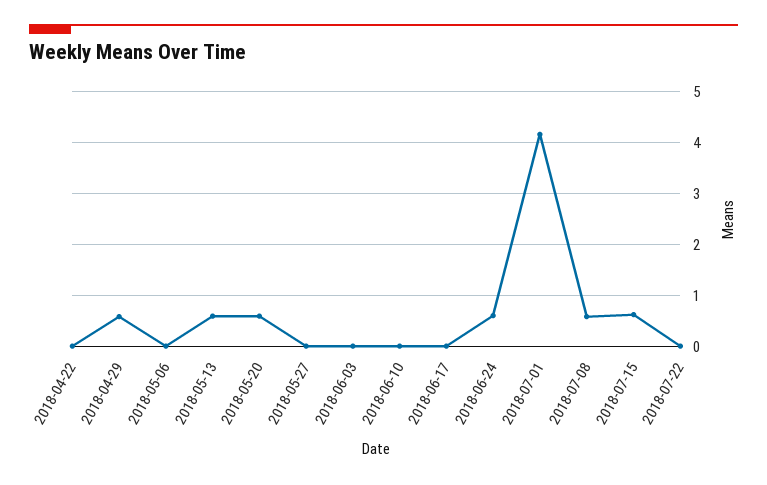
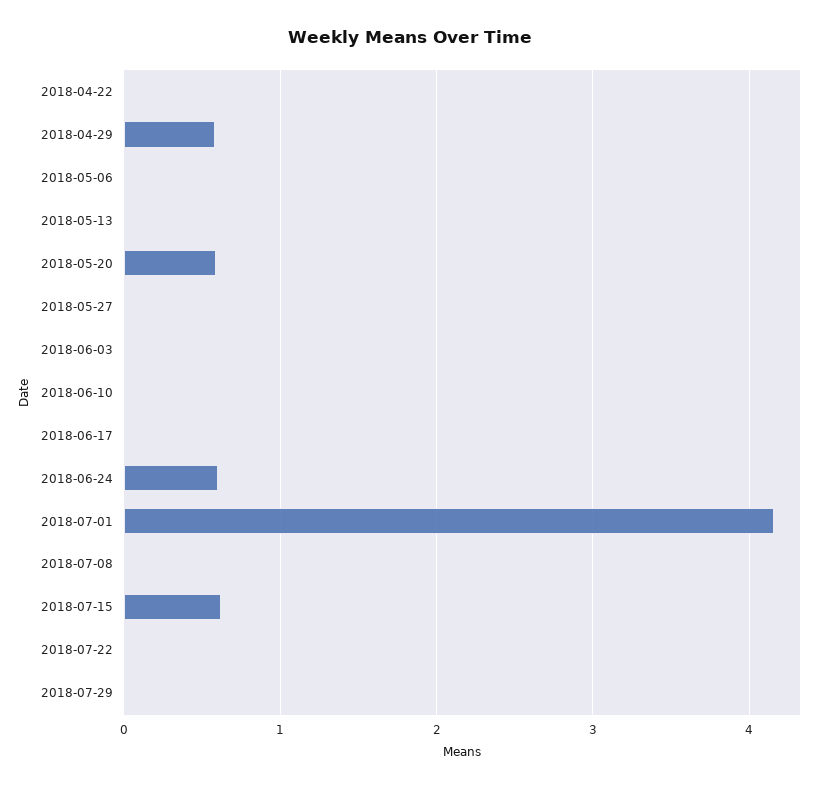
2018-05-13: 0.6 -> 0
2018-07-08: 0.6 -> 0
2018-07-29: none -> 0

